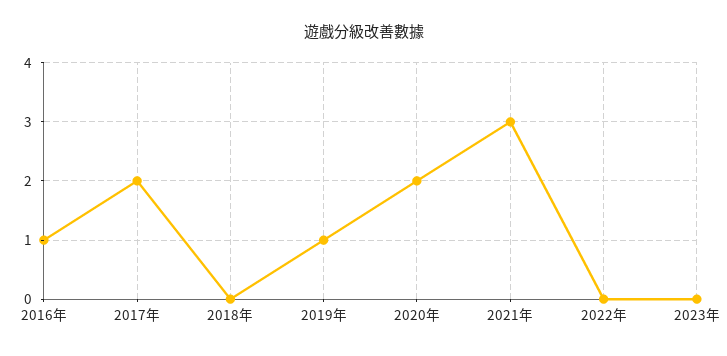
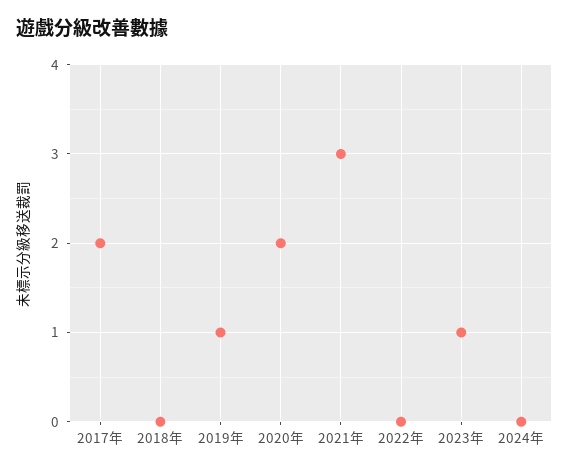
2016年: 1 -> none
2023年: 0 -> 1
2024年: none -> 0

